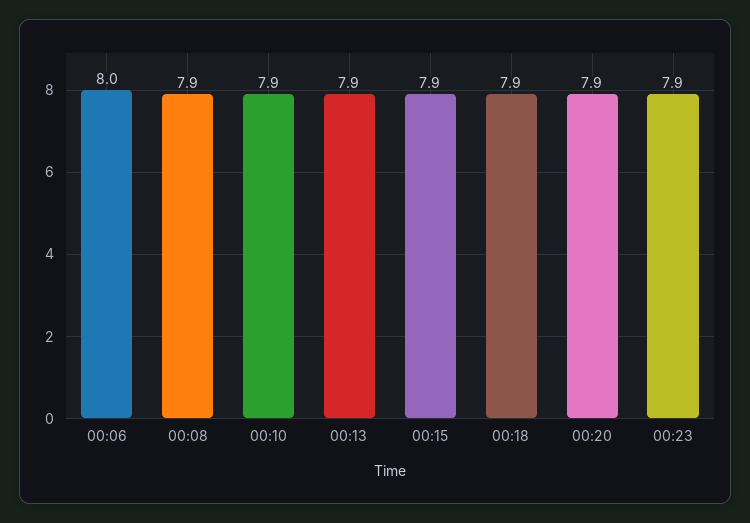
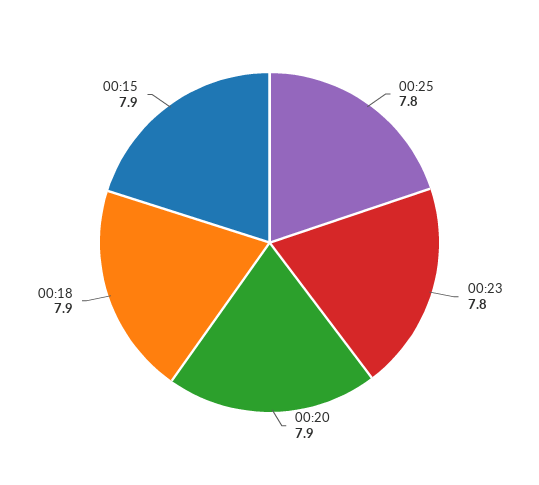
00:06: 8 -> none
00:08: 7.9 -> none
00:10: 7.9 -> none
00:13: 7.9 -> none
00:23: 7.9 -> 7.8
00:25: none -> 7.8

